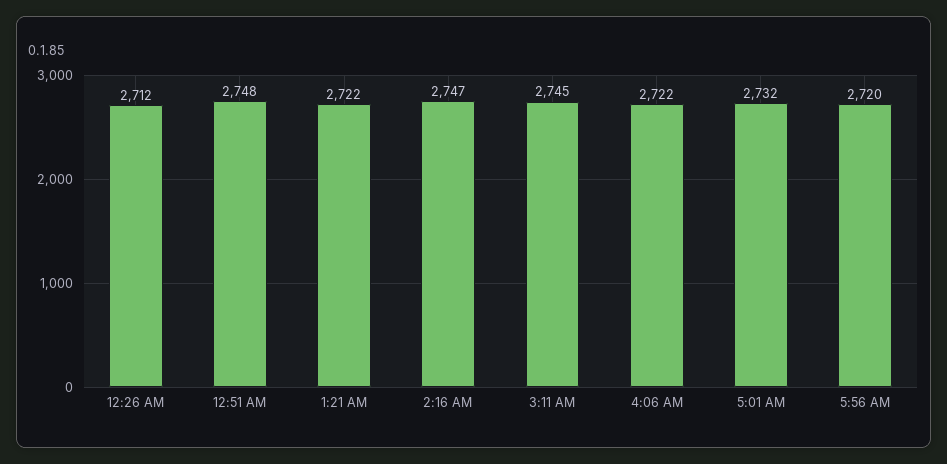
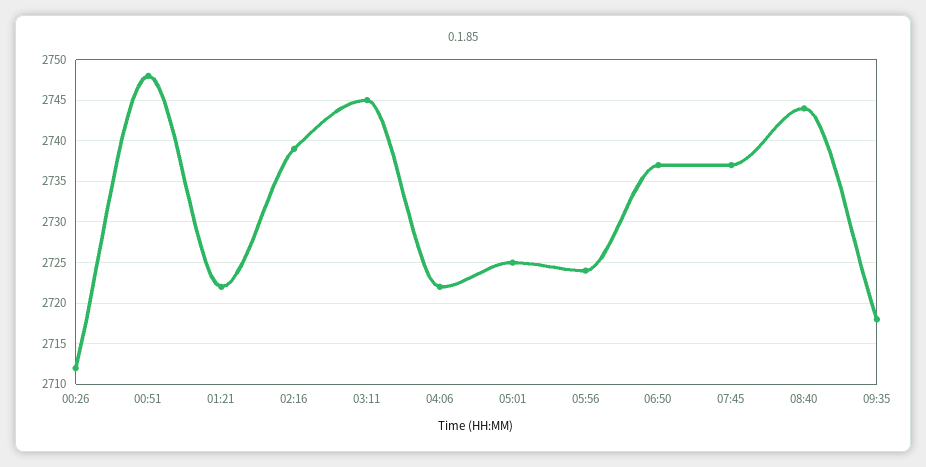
2:16 AM: 2747 -> 2739
5:01 AM: 2732 -> 2725
5:56 AM: 2720 -> 2724
06:50: none -> 2737
07:45: none -> 2737
08:40: none -> 2744
09:35: none -> 2718

